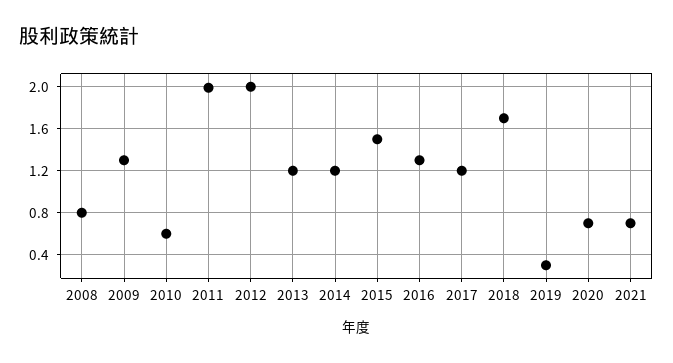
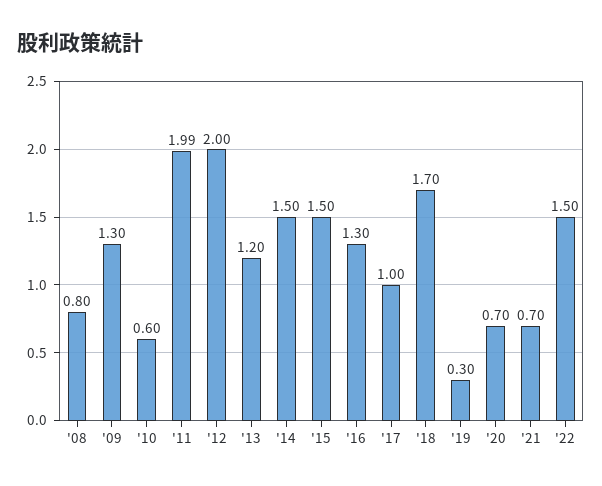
2014: 1.2 -> 1.5
2017: 1.2 -> 1
'22: none -> 1.5

